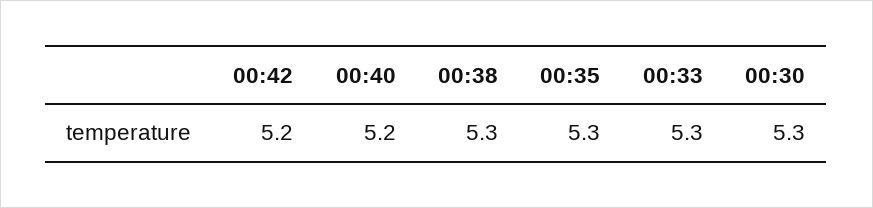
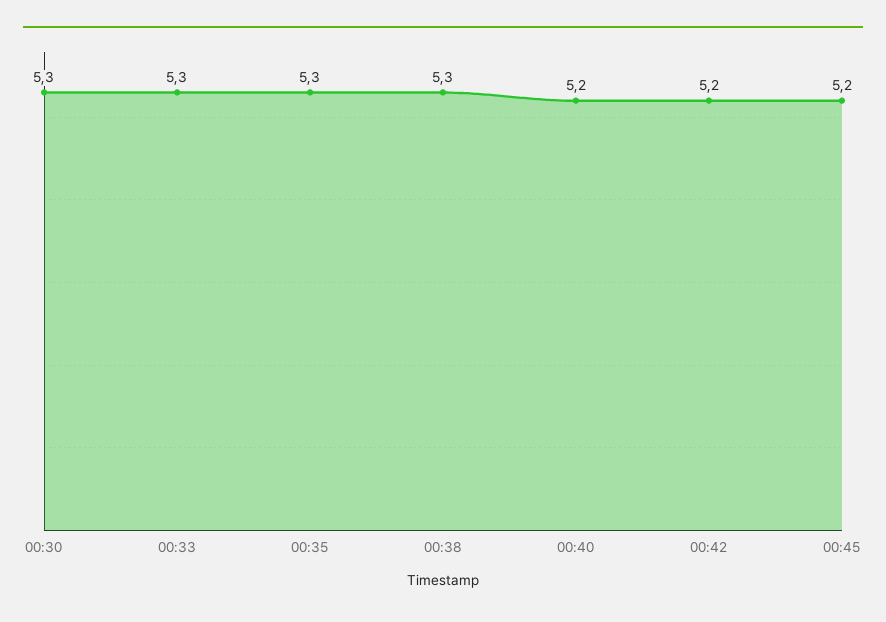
00:45: none -> 5.2

